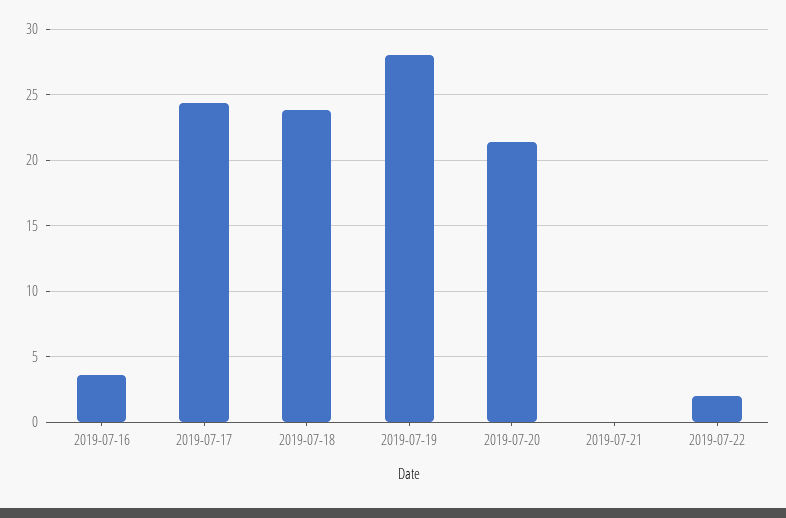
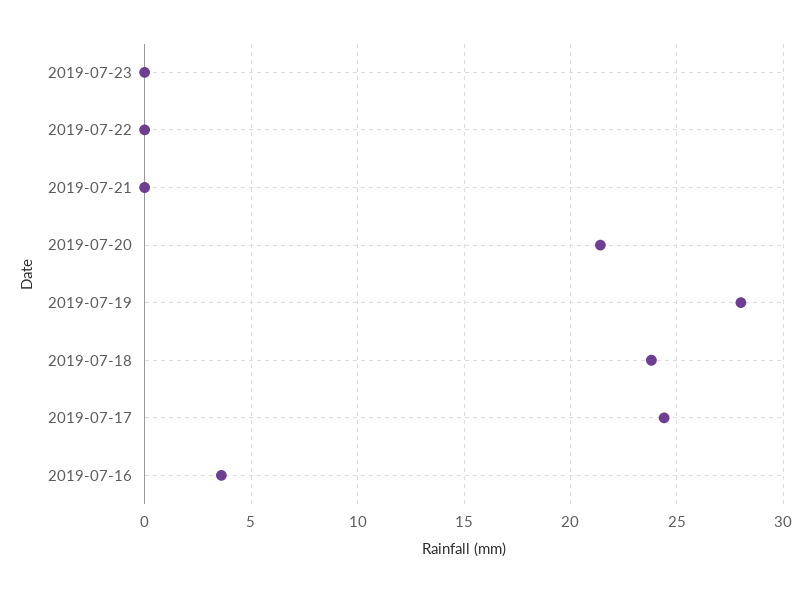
2019-07-22: 2 -> 0
2019-07-23: none -> 0

